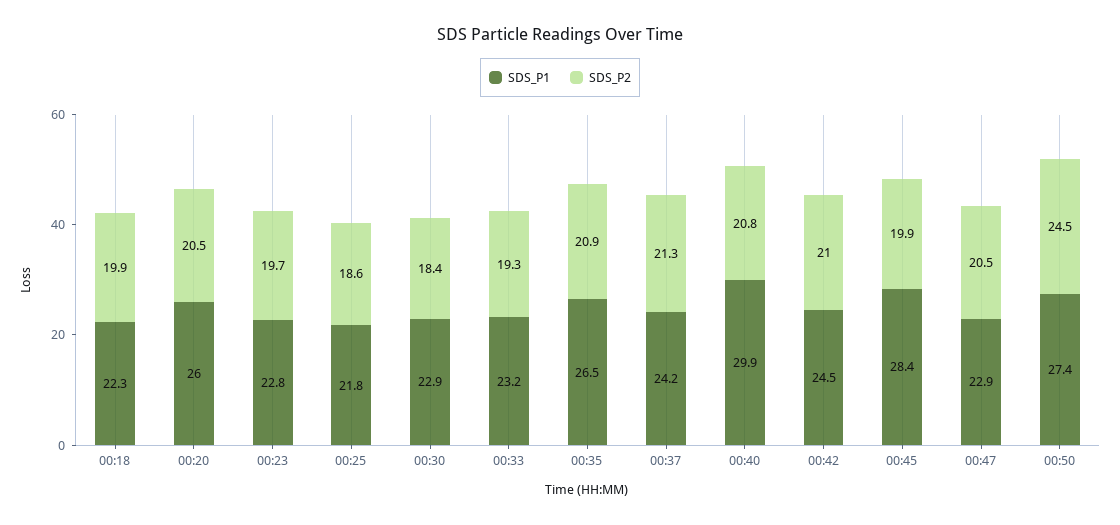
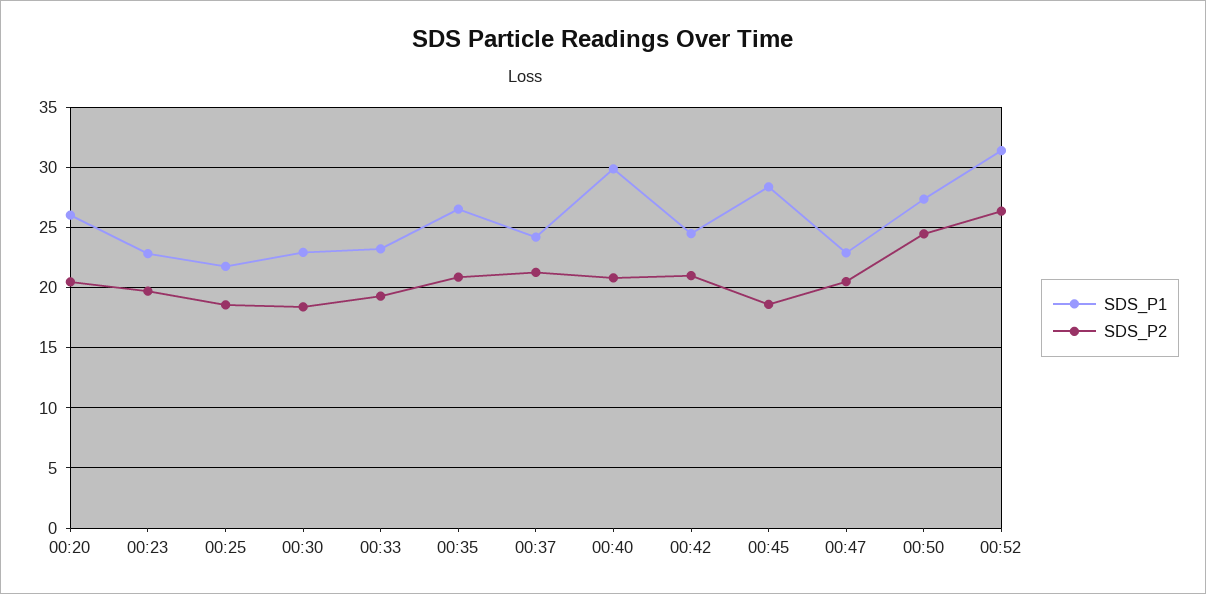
SDS_P1, 00:18: 22.3 -> none
SDS_P2, 00:18: 19.9 -> none
SDS_P2, 00:45: 19.9 -> 18.5
SDS_P1, 00:52: none -> 31.5
SDS_P2, 00:52: none -> 26.5

